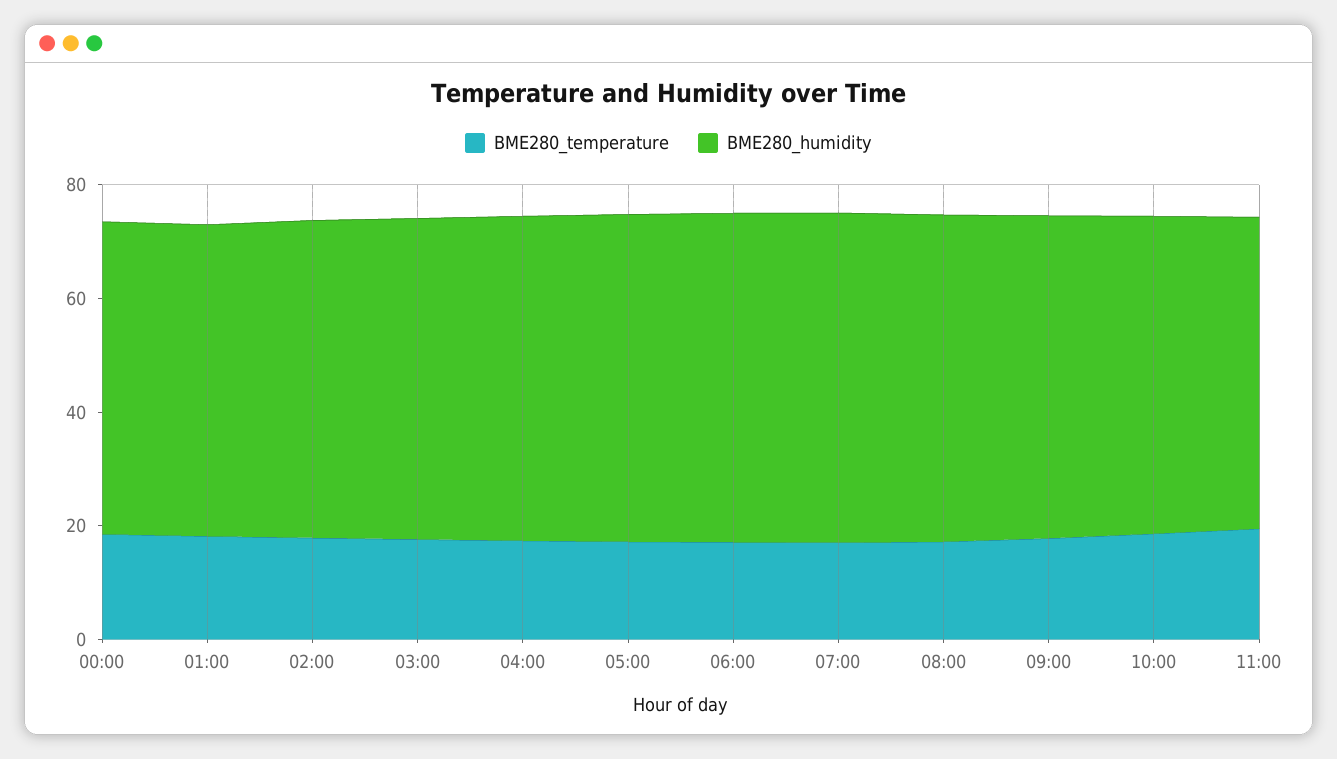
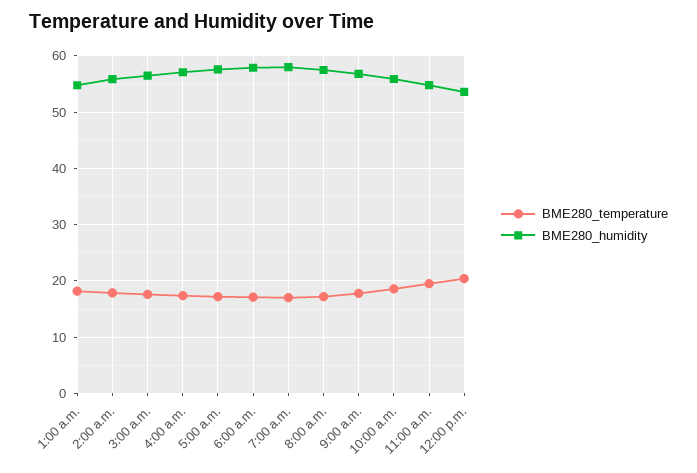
BME280_temperature, 00:00: 20 -> none
BME280_humidity, 00:00: 55 -> none
BME280_temperature, 12:00 p.m.: none -> 20
BME280_humidity, 12:00 p.m.: none -> 54

